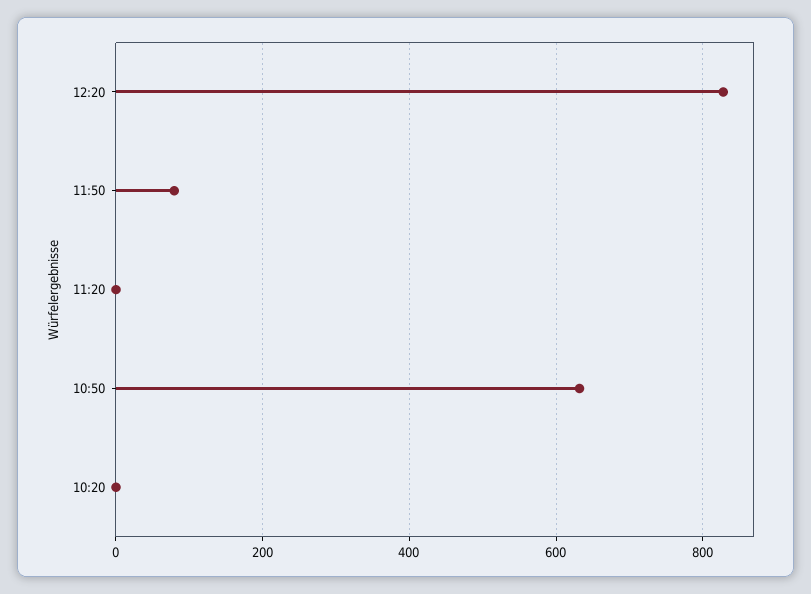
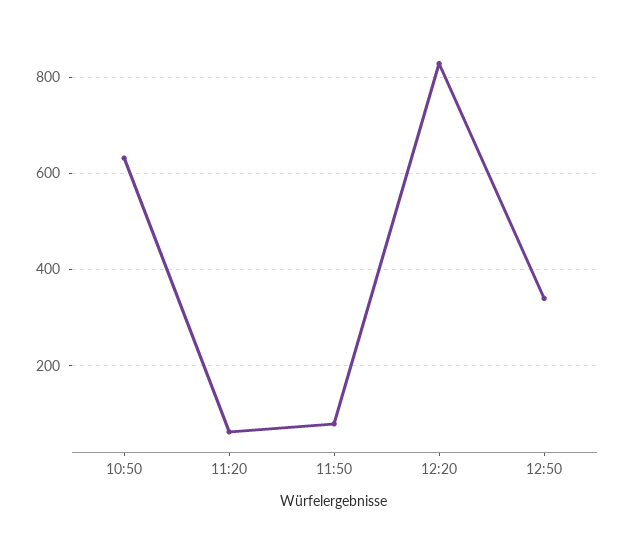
11:20: 0 -> 60
10:20: 0 -> none
12:50: none -> 340

